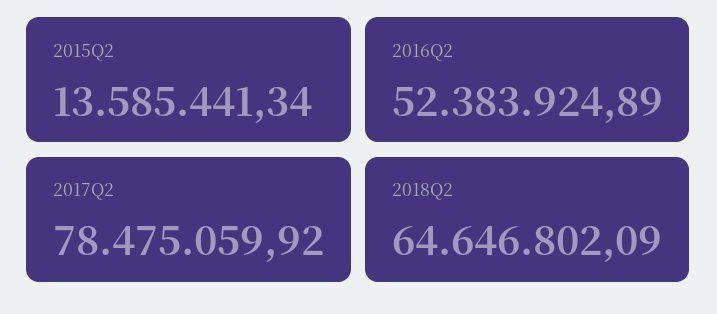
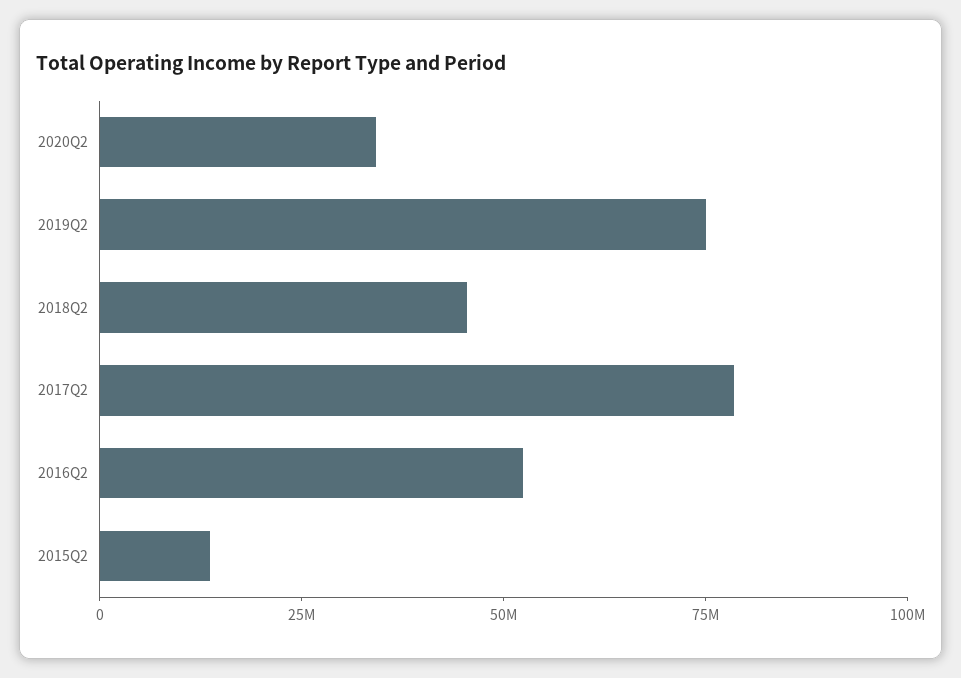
2018Q2: 64646802.09 -> 45000000
2020Q2: none -> 35000000
2019Q2: none -> 75000000

